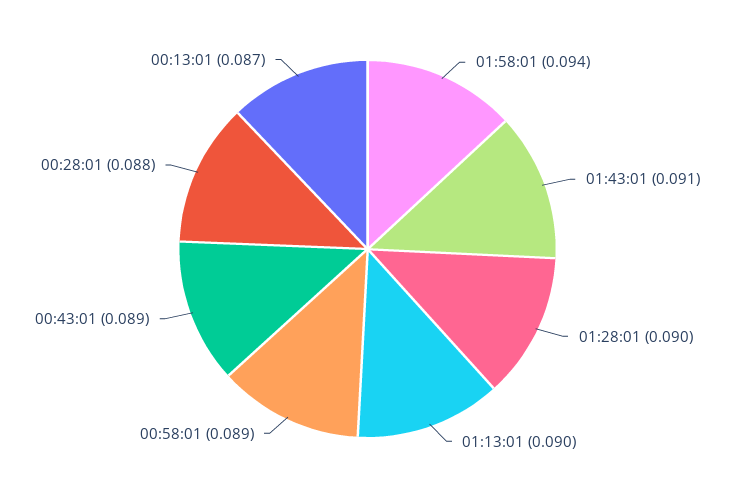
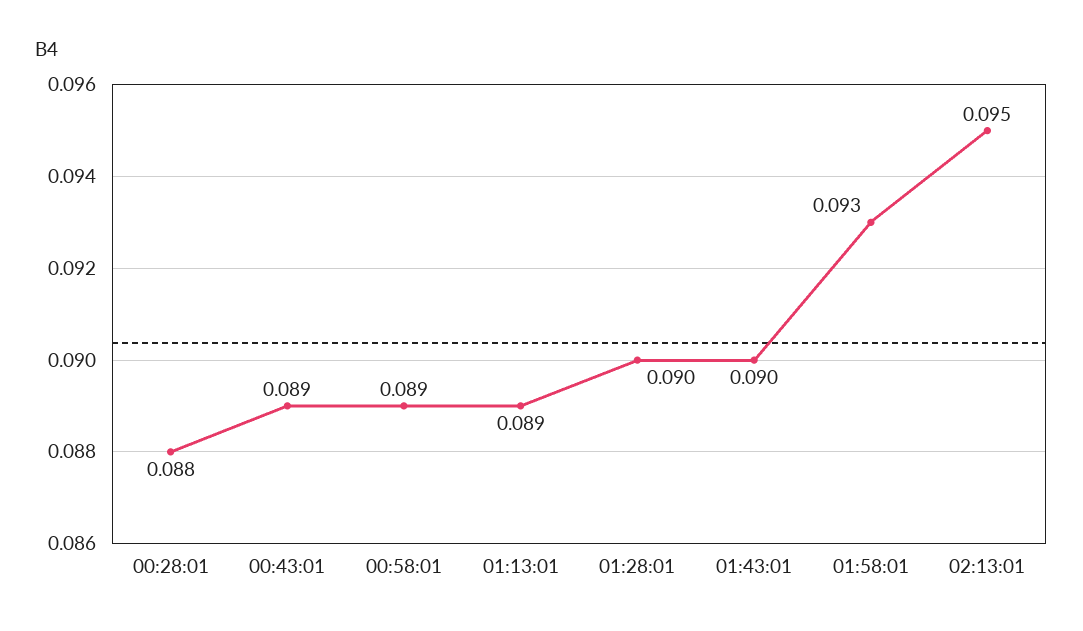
01:58:01: 0.094 -> 0.093
01:43:01: 0.091 -> 0.09
01:13:01: 0.09 -> 0.089
00:13:01: 0.087 -> none
02:13:01: none -> 0.095

